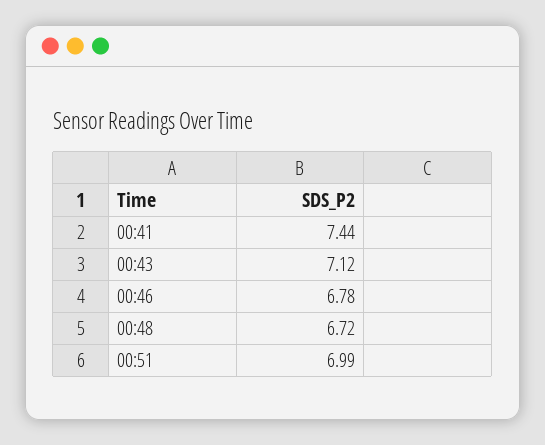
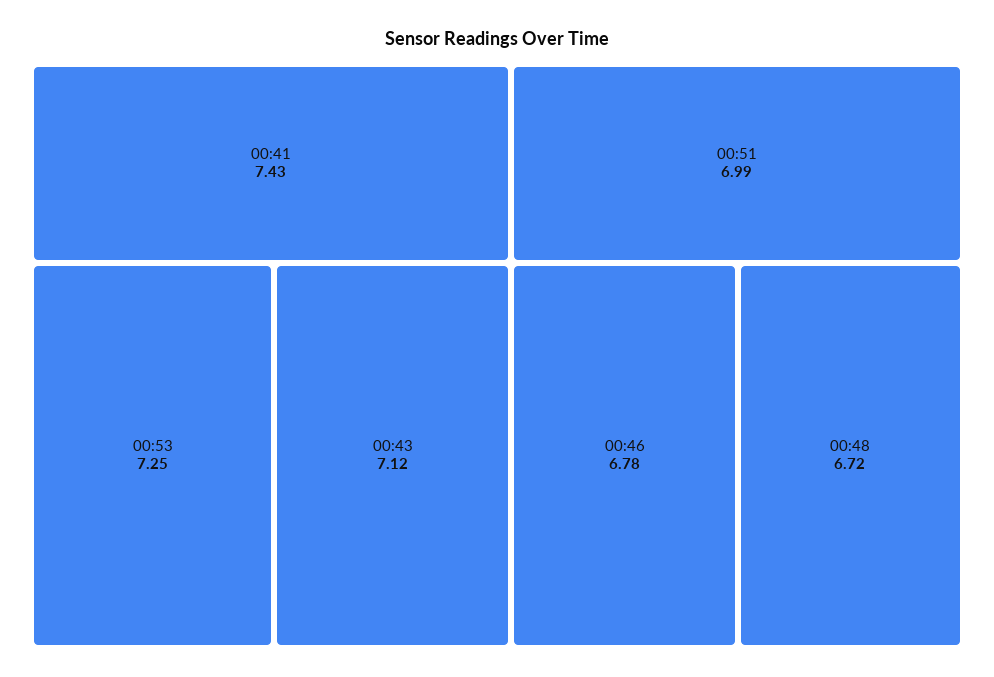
00:41: 7.44 -> 7.43
00:53: none -> 7.25

